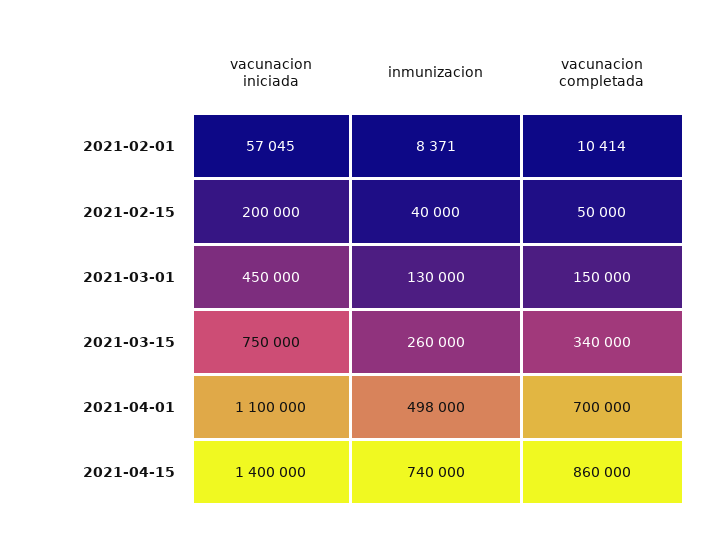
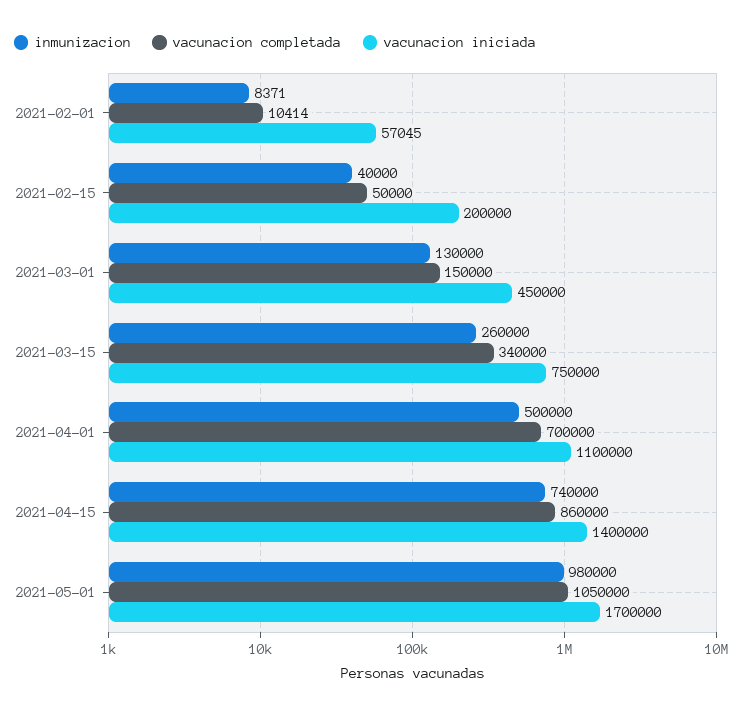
inmunizacion, 2021-04-01: 498000 -> 500000
inmunizacion, 2021-05-01: none -> 980000
vacunacion completada, 2021-05-01: none -> 1050000
vacunacion iniciada, 2021-05-01: none -> 1700000

